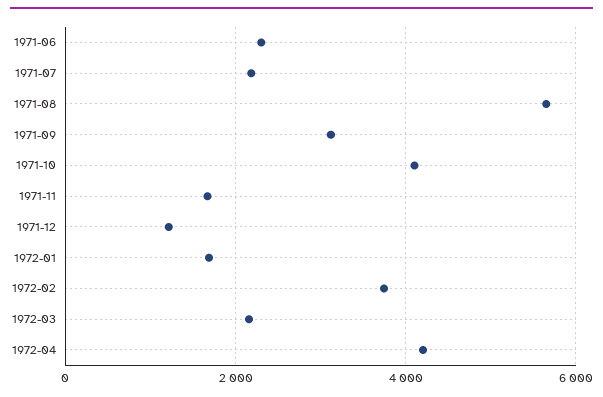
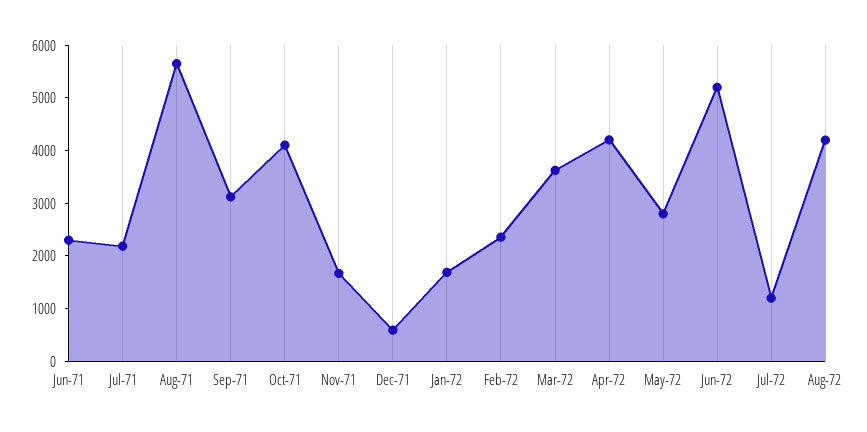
1971-12: 1200 -> 600
1972-02: 3800 -> 2400
1972-03: 2200 -> 3600
May-72: none -> 2800
Jun-72: none -> 5200
Jul-72: none -> 1200
Aug-72: none -> 4200

